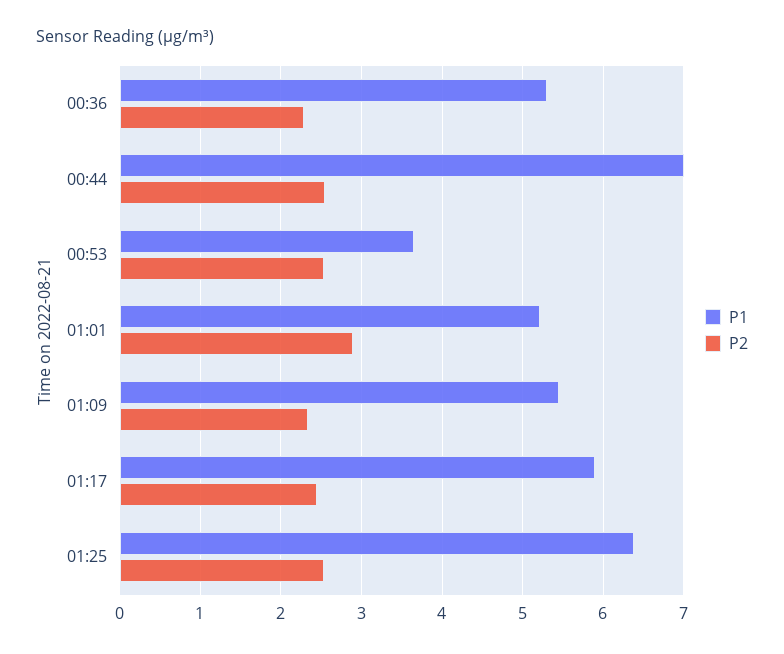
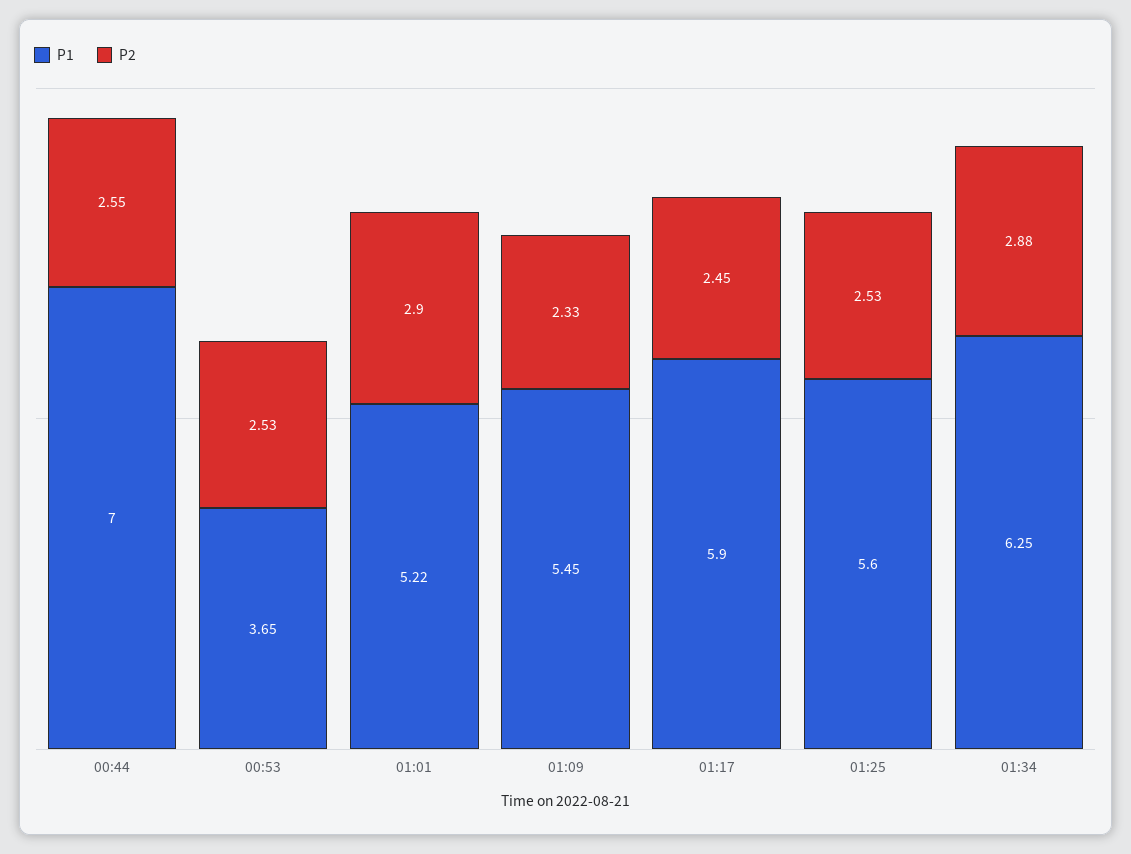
P1, 00:36: 5.3 -> none
P2, 00:36: 2.3 -> none
P1, 01:25: 6.4 -> 5.6
P1, 01:34: none -> 6.25
P2, 01:34: none -> 2.88

